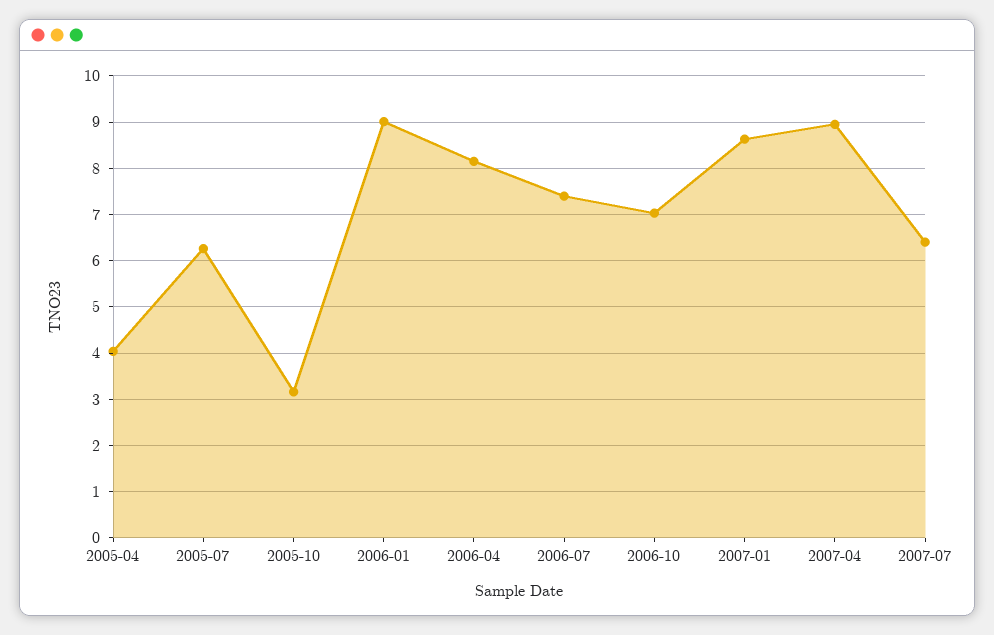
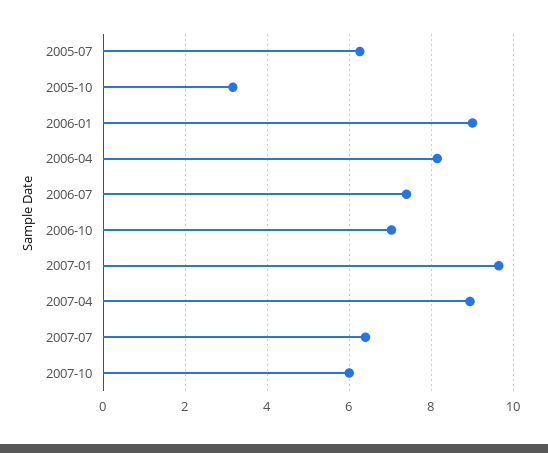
2005-04: 4 -> none
2007-01: 8.6 -> 9.6
2007-10: none -> 6

